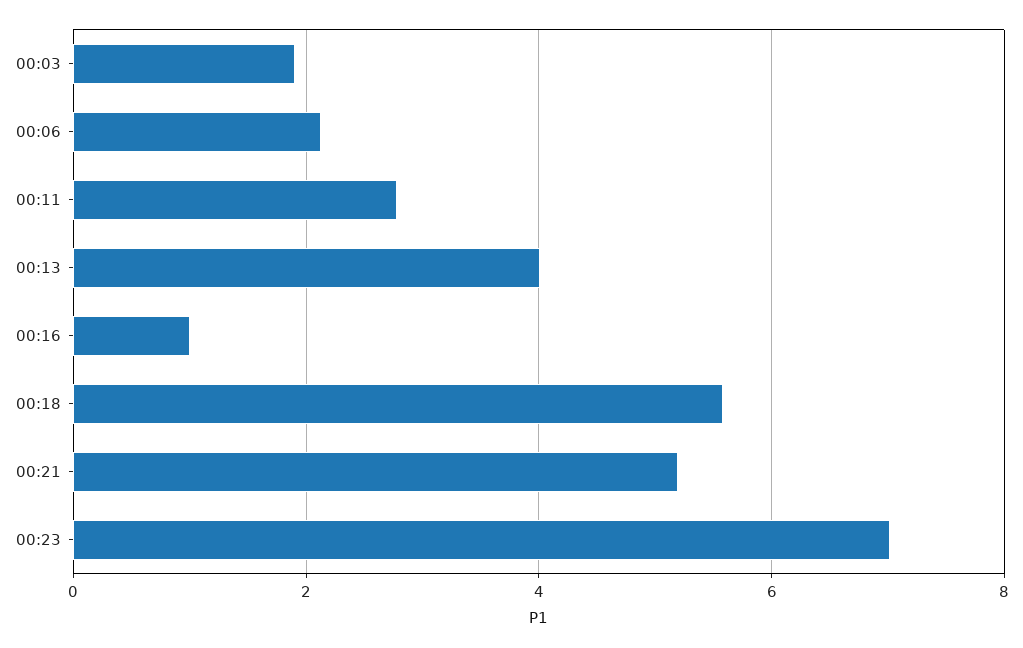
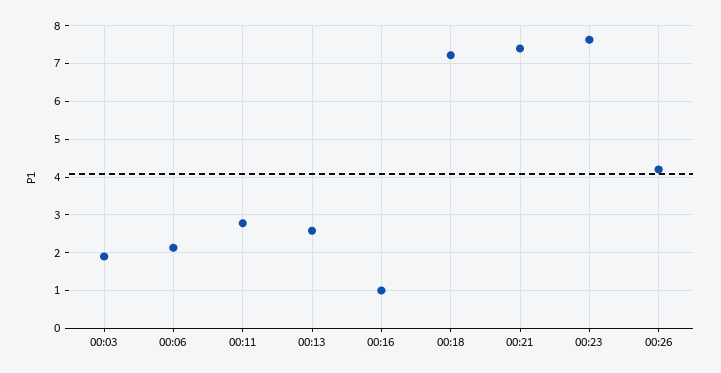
00:13: 4 -> 2.6
00:18: 5.6 -> 7.2
00:21: 5.2 -> 7.4
00:23: 7 -> 7.6
00:26: none -> 4.2

